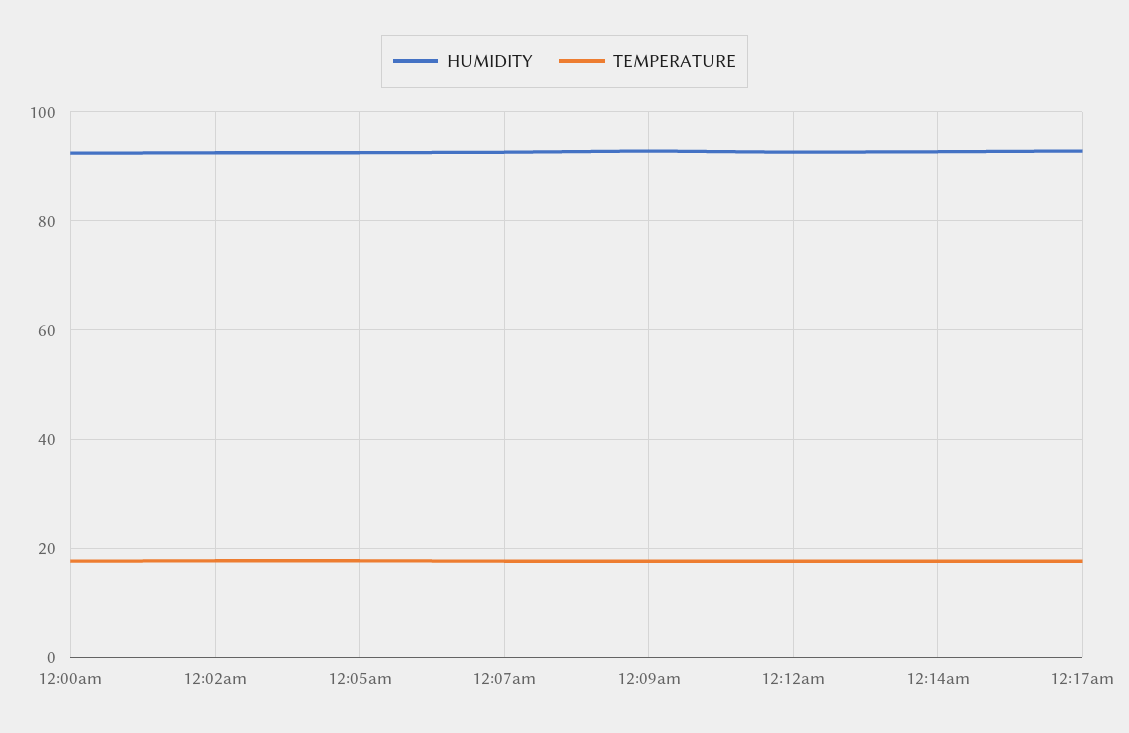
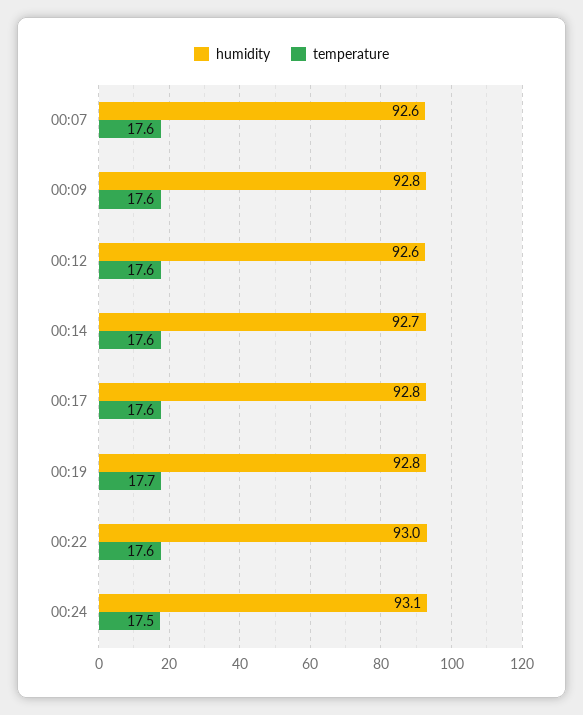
HUMIDITY, 12:00am: 92 -> none
TEMPERATURE, 12:00am: 18 -> none
HUMIDITY, 12:02am: 92 -> none
TEMPERATURE, 12:02am: 18 -> none
HUMIDITY, 12:05am: 92 -> none
TEMPERATURE, 12:05am: 18 -> none
HUMIDITY, 00:19: none -> 92.8
TEMPERATURE, 00:19: none -> 17.7
HUMIDITY, 00:22: none -> 93
TEMPERATURE, 00:22: none -> 17.6
HUMIDITY, 00:24: none -> 93.1
TEMPERATURE, 00:24: none -> 17.5

